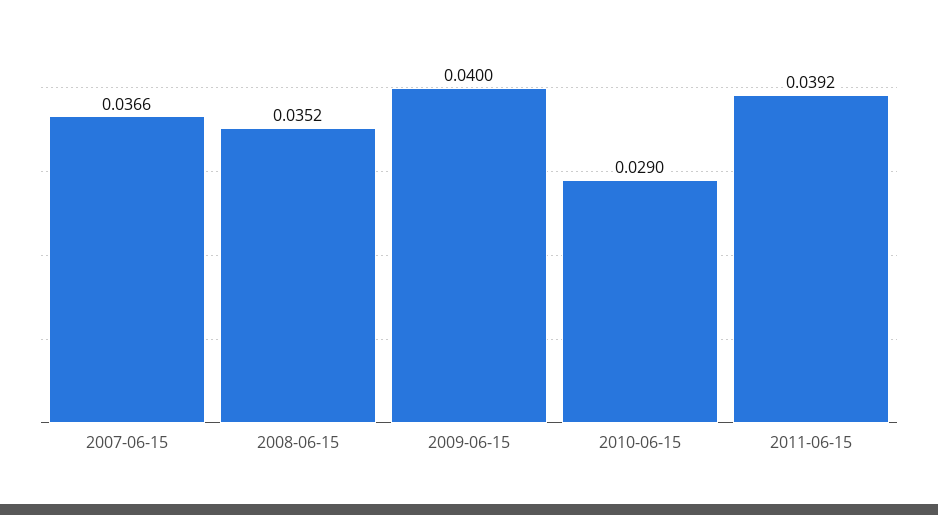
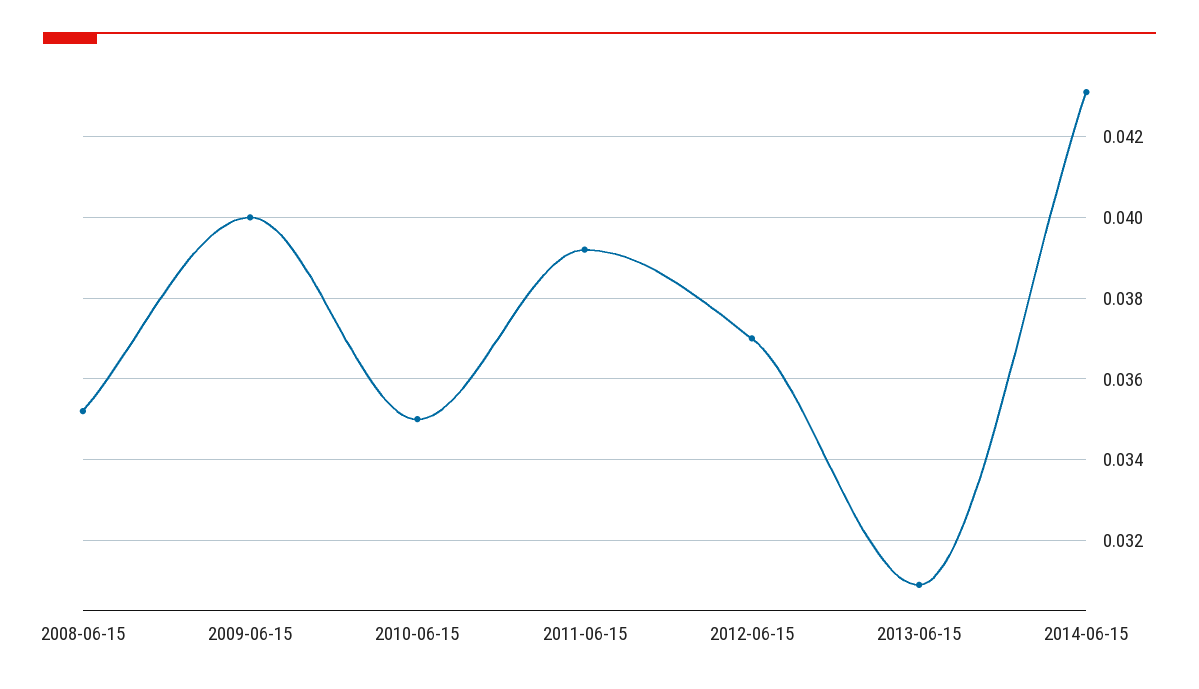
2007-06-15: 0.0366 -> none
2010-06-15: 0.029 -> 0.035
2012-06-15: none -> 0.037
2013-06-15: none -> 0.031
2014-06-15: none -> 0.043

